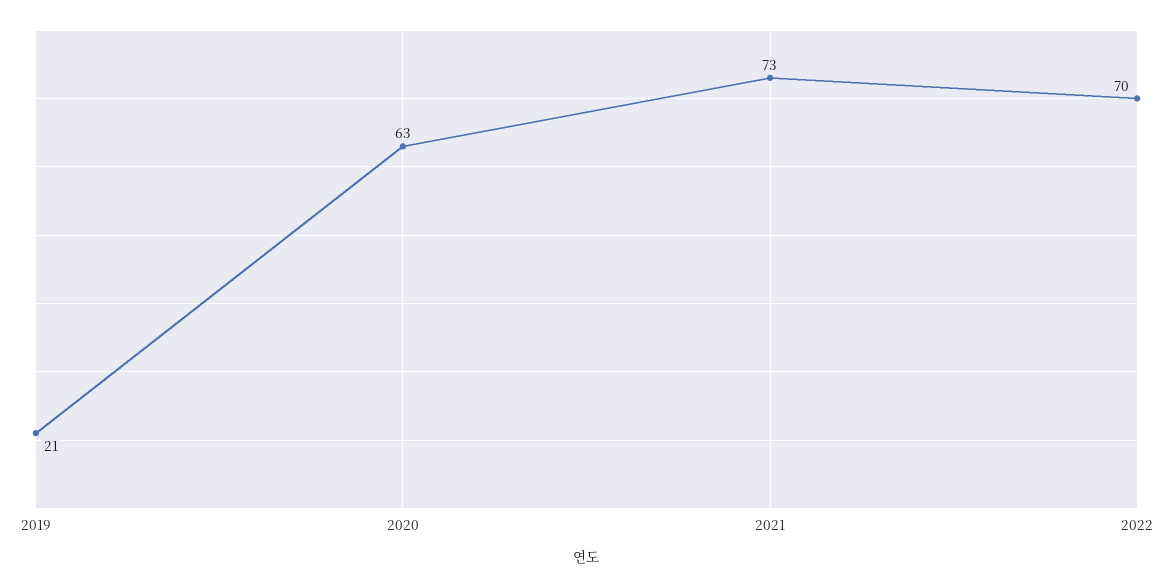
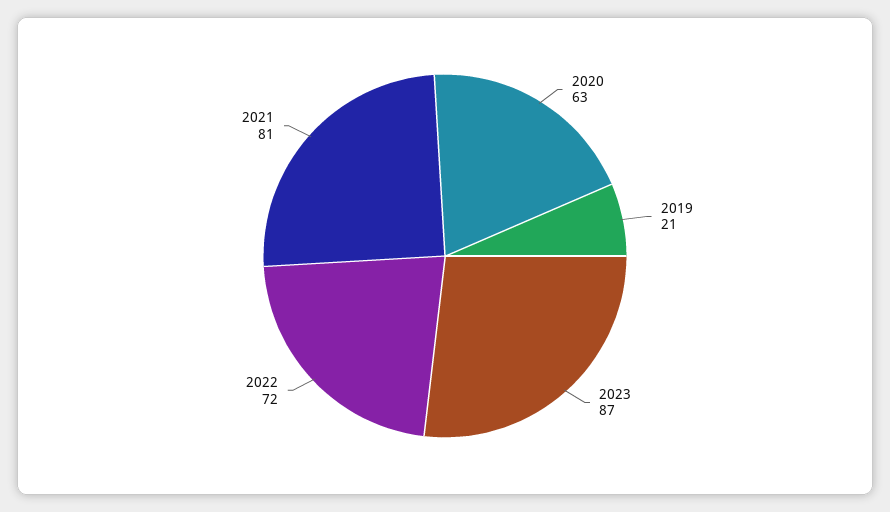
2021: 73 -> 81
2022: 70 -> 72
2023: none -> 87

